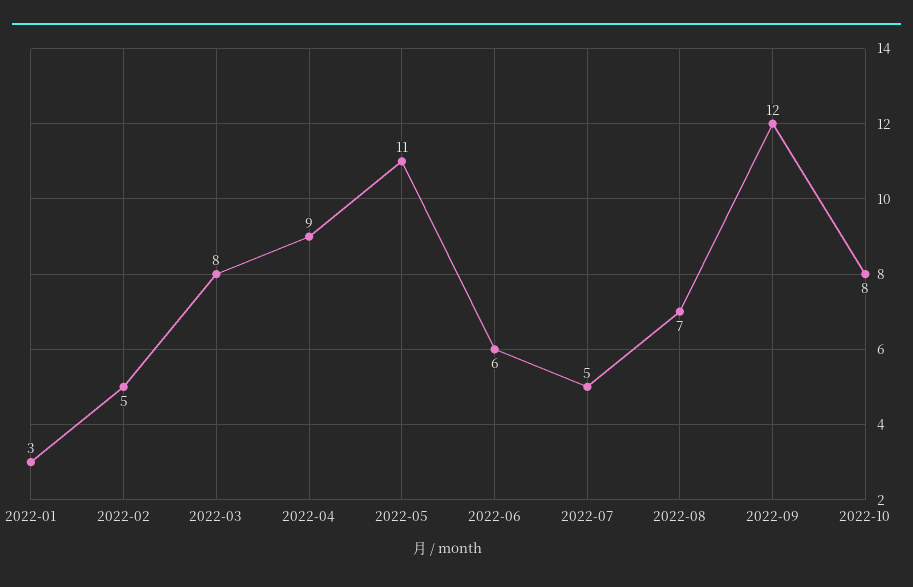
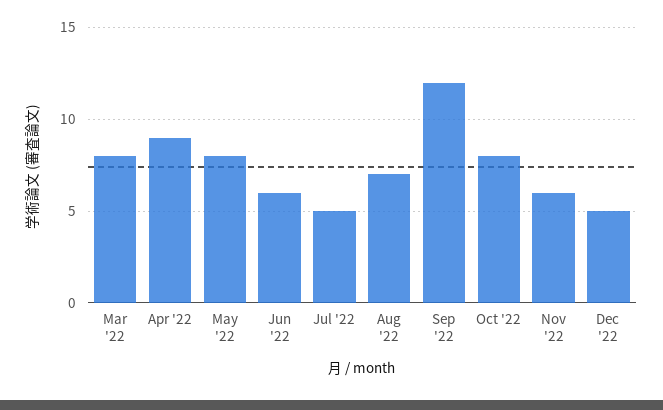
2022-01: 3 -> none
2022-02: 5 -> none
2022-05: 11 -> 8
Nov '22: none -> 6
Dec '22: none -> 5

